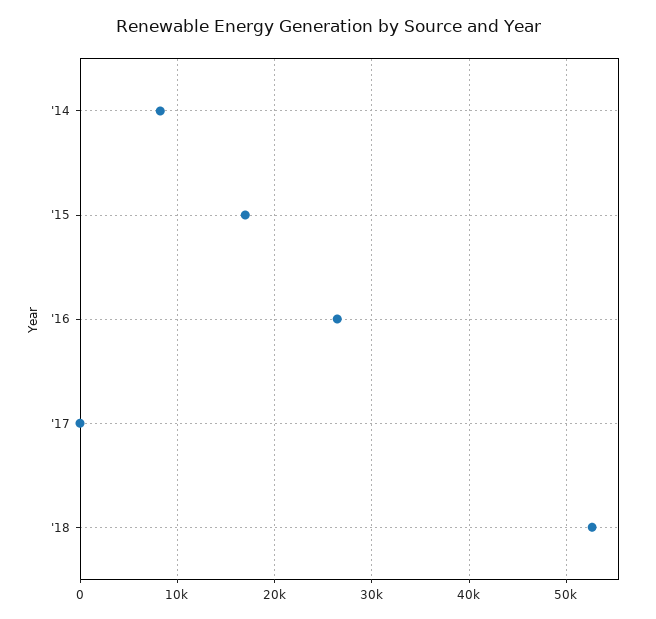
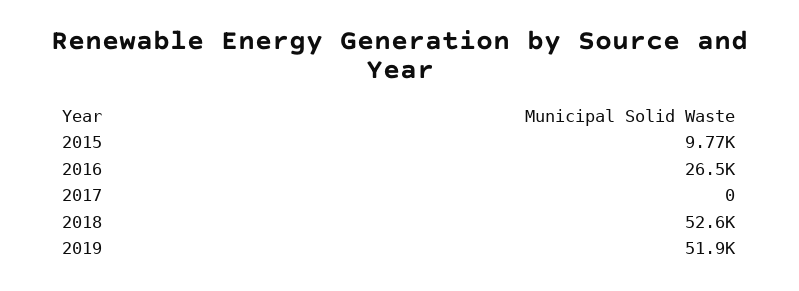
'14: 8000 -> none
'15: 17000 -> 9770
2019: none -> 51900

